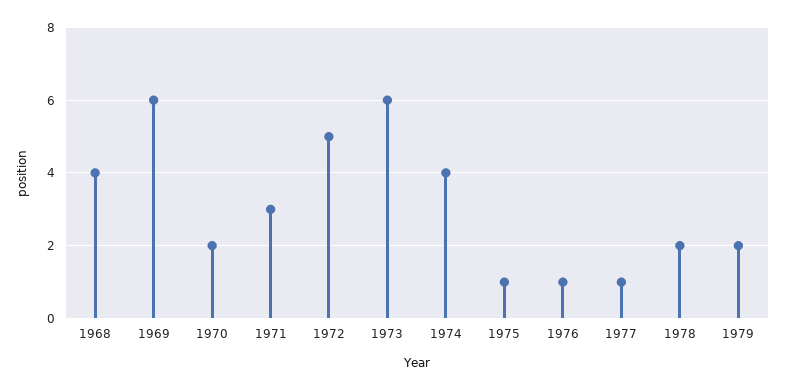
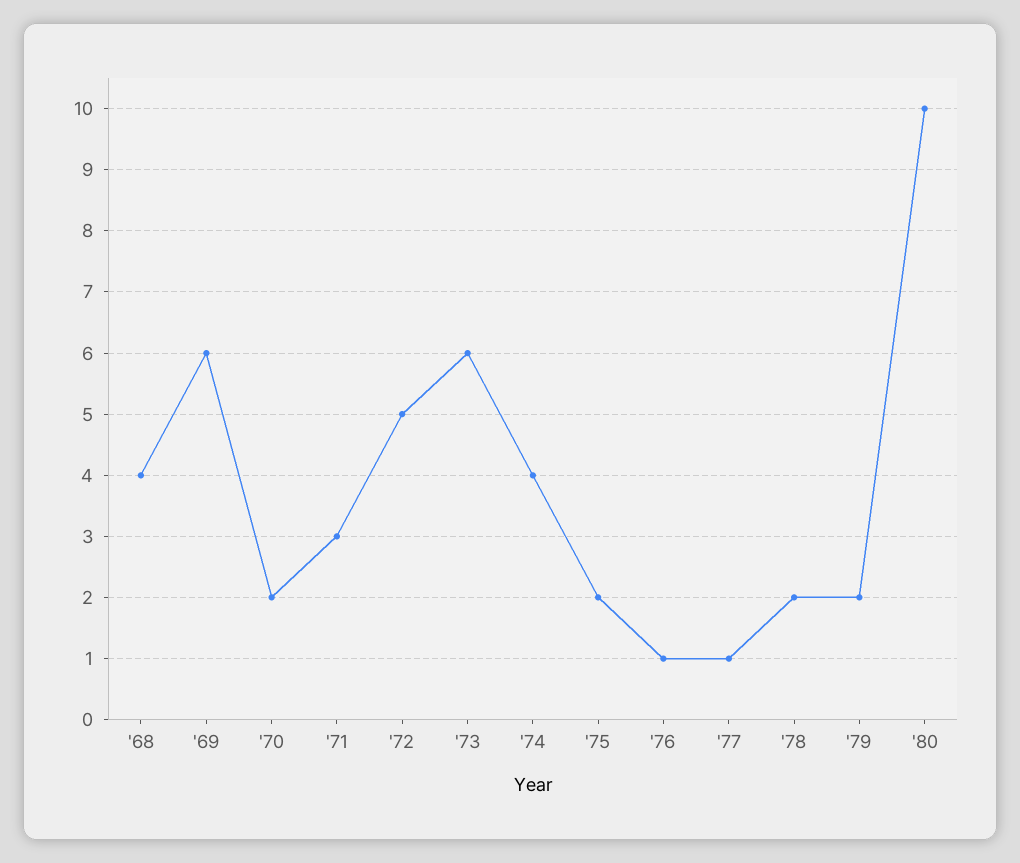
1975: 1 -> 2
'80: none -> 10

